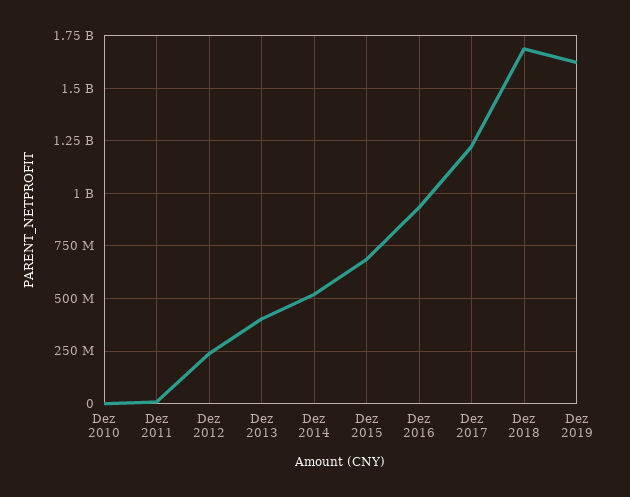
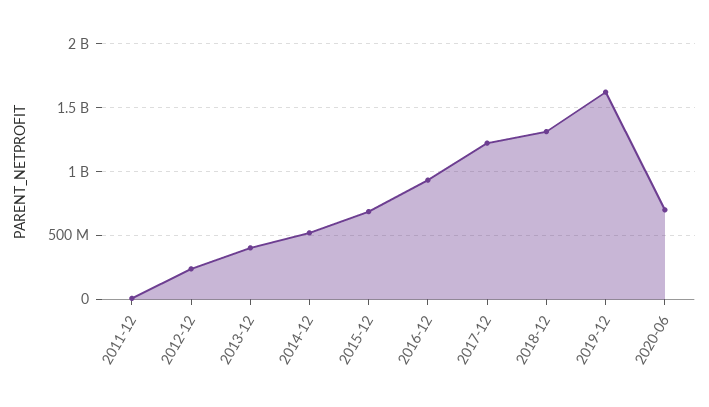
Dez 2010: 0 -> none
Dez 2018: 1700000000 -> 1300000000
2020-06: none -> 700000000

